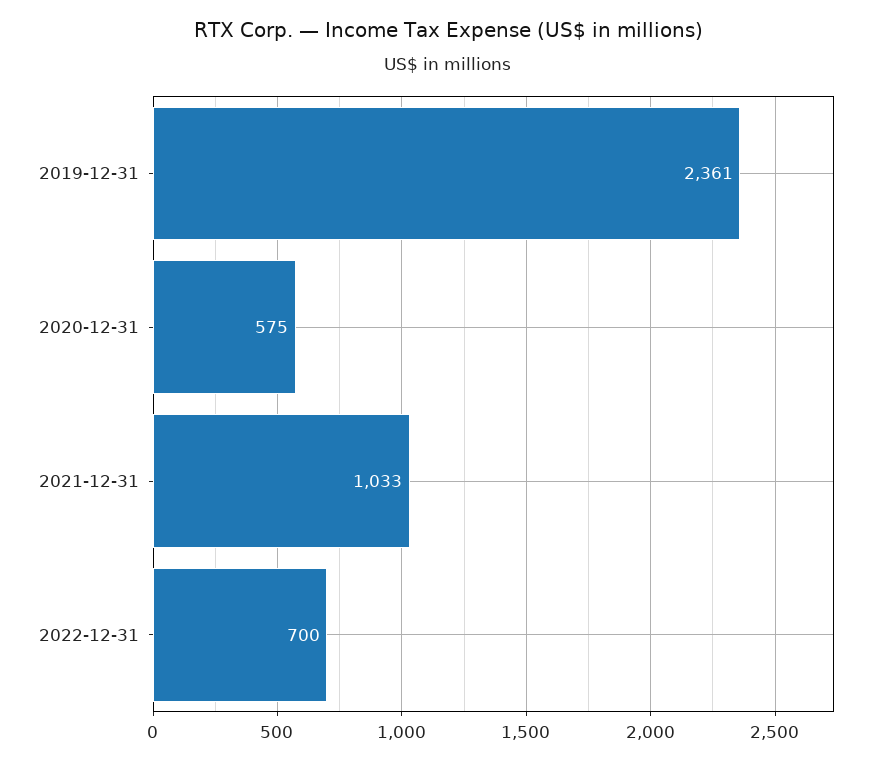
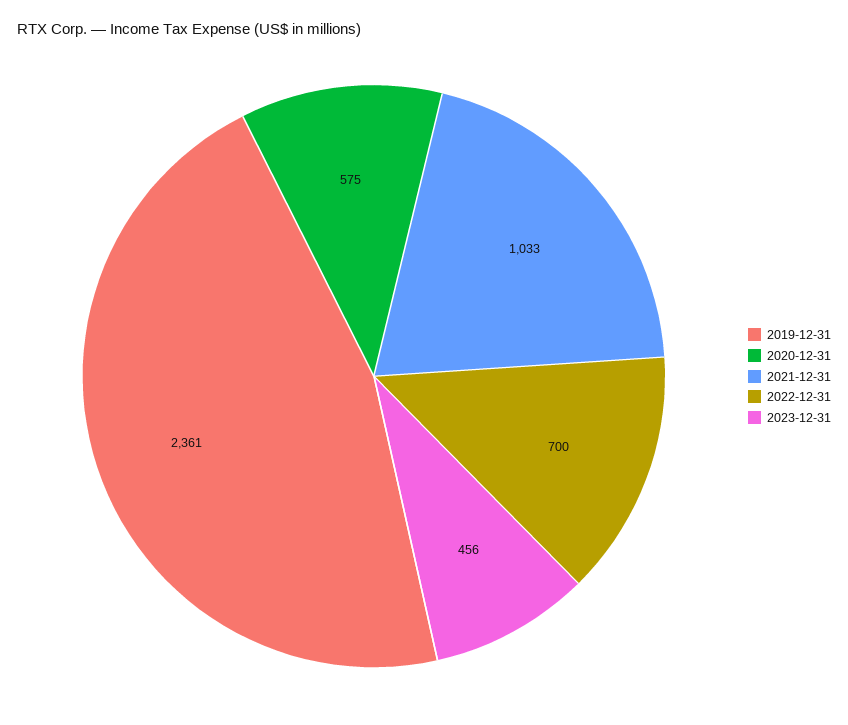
2023-12-31: none -> 456

